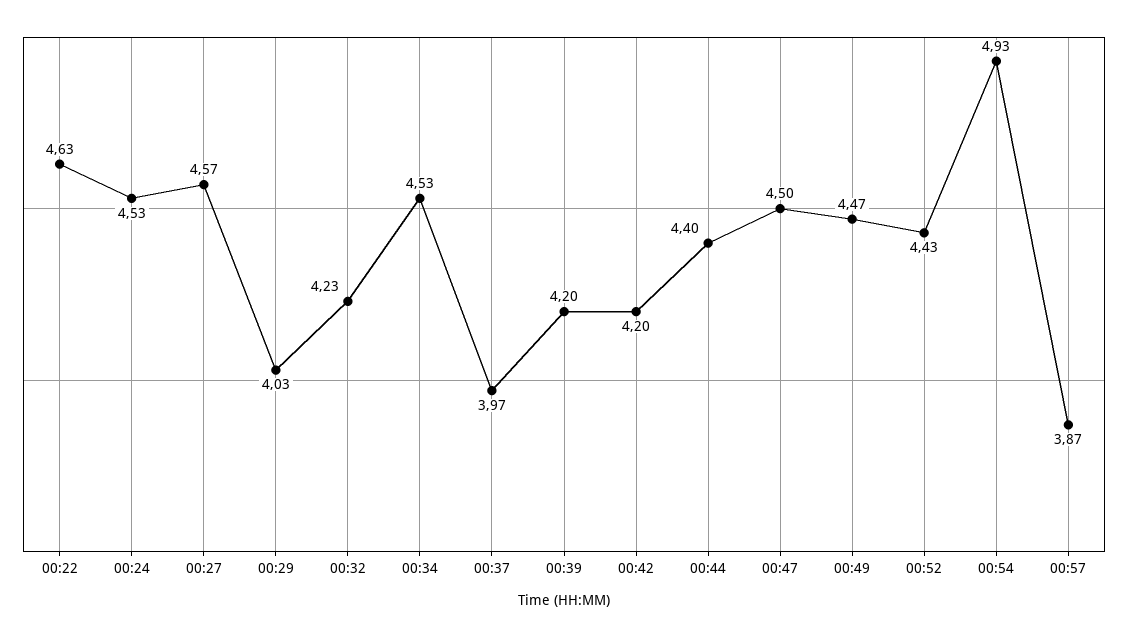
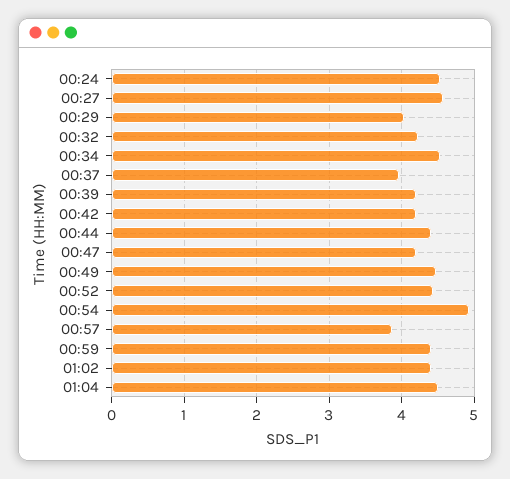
00:22: 4.63 -> none
00:47: 4.5 -> 4.2
00:59: none -> 4.4
01:02: none -> 4.4
01:04: none -> 4.5

